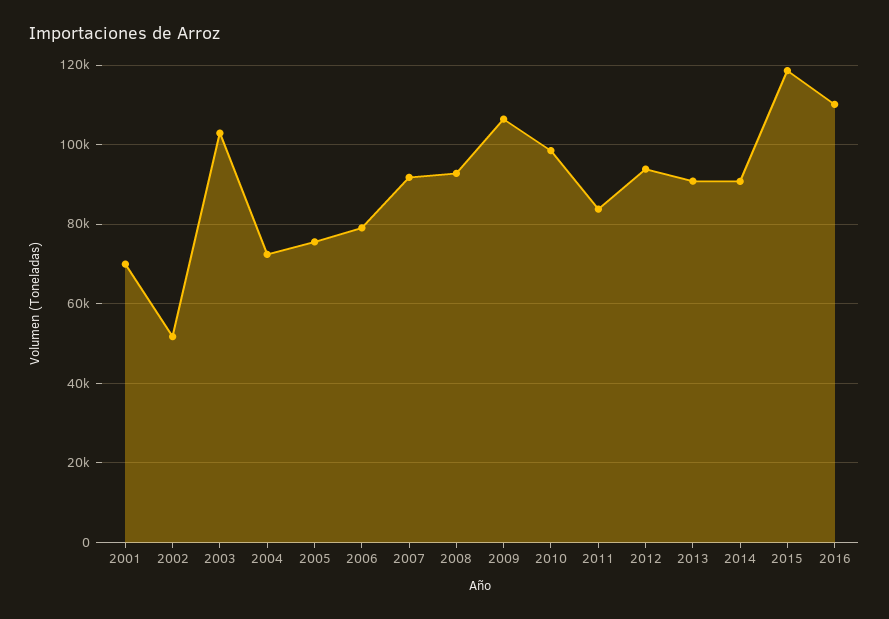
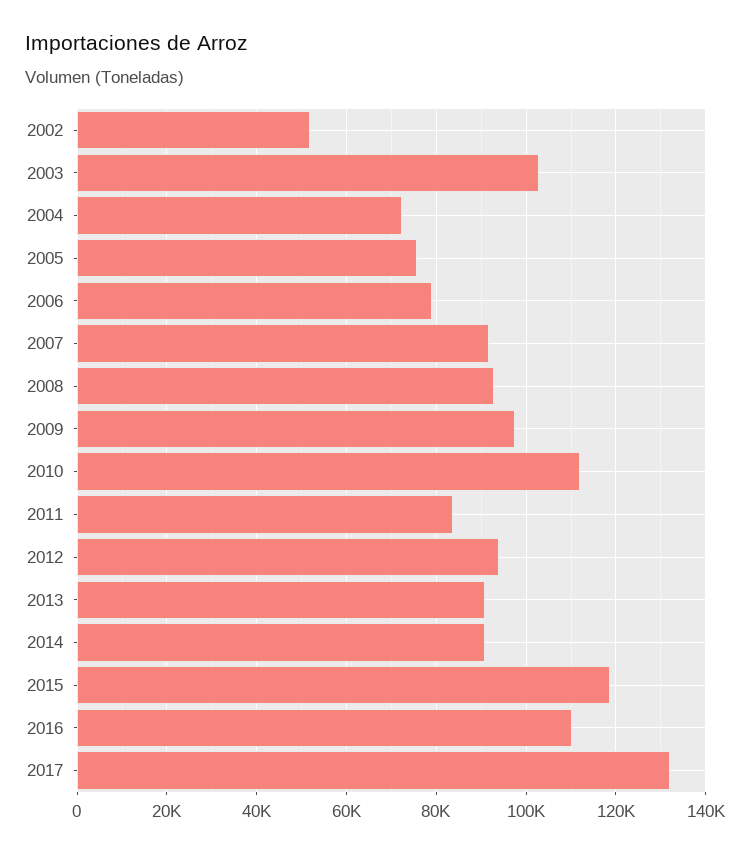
2001: 70000 -> none
2009: 106000 -> 98000
2010: 98000 -> 112000
2017: none -> 132000

